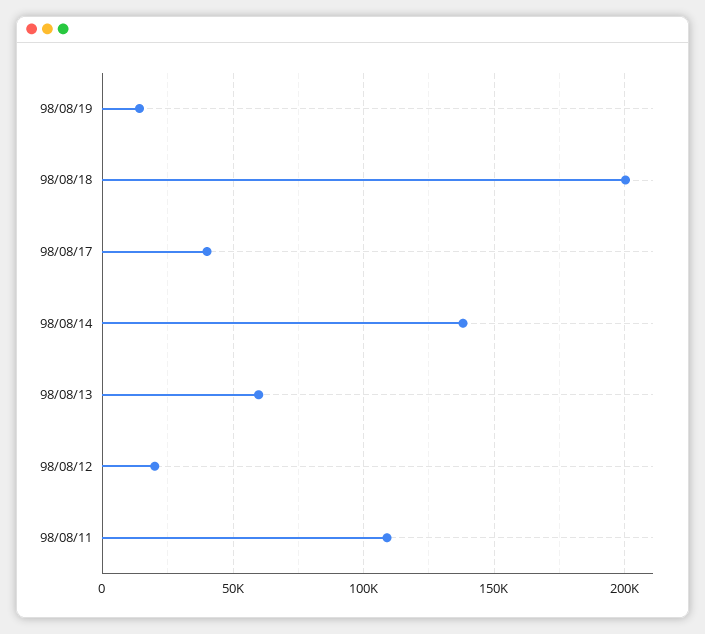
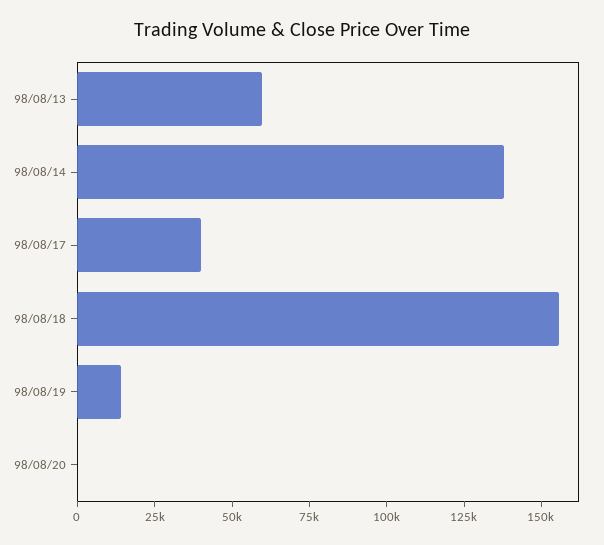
98/08/18: 200000 -> 155000
98/08/12: 20000 -> none
98/08/11: 110000 -> none
98/08/20: none -> 0

